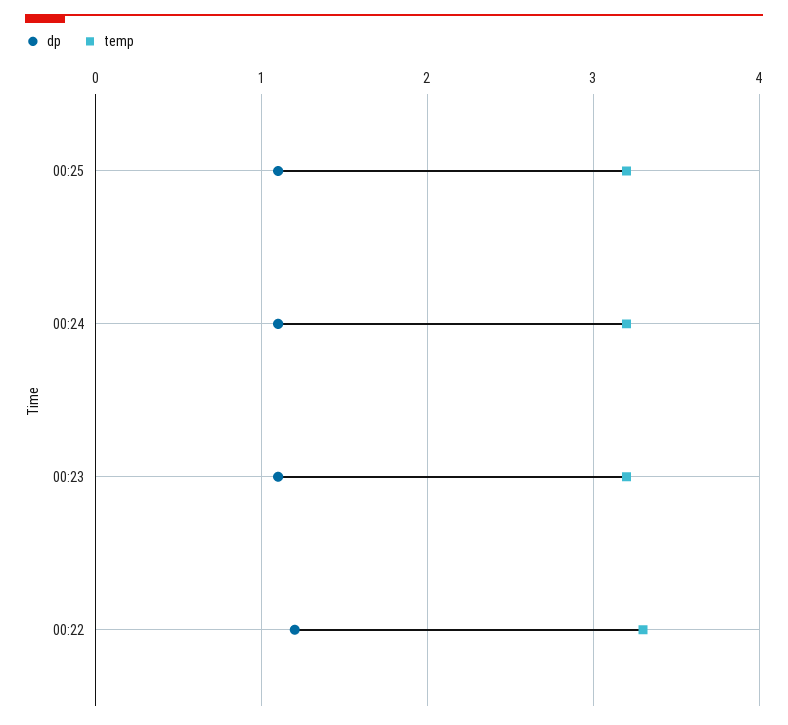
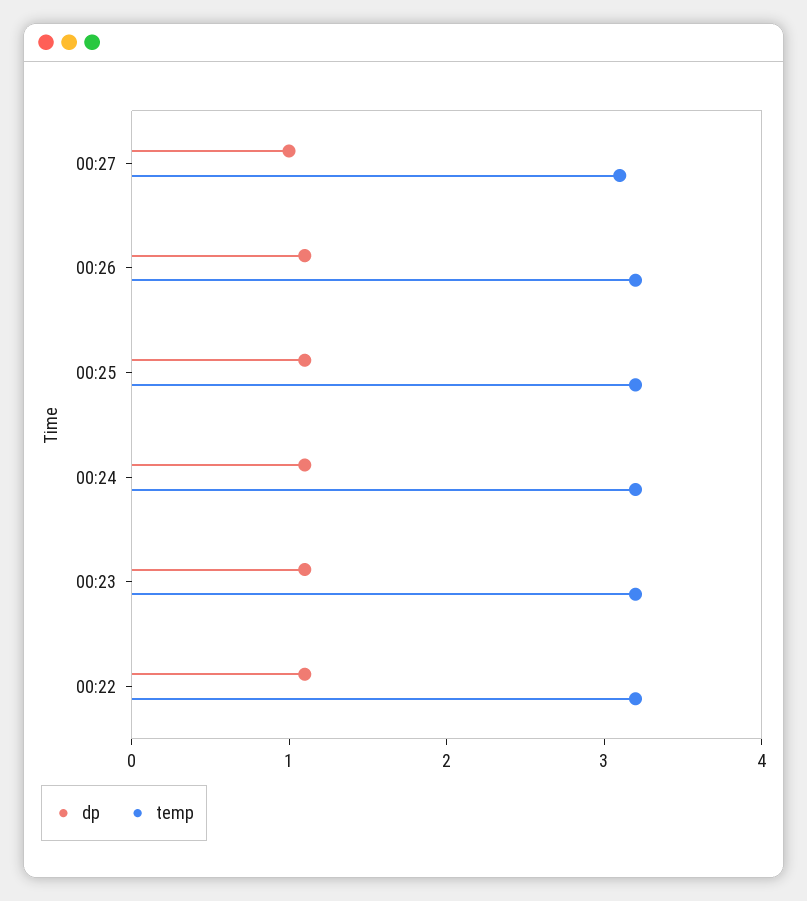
dp, 00:22: 1.2 -> 1.1
temp, 00:22: 3.3 -> 3.2
dp, 00:27: none -> 1
temp, 00:27: none -> 3.1
dp, 00:26: none -> 1.1
temp, 00:26: none -> 3.2

